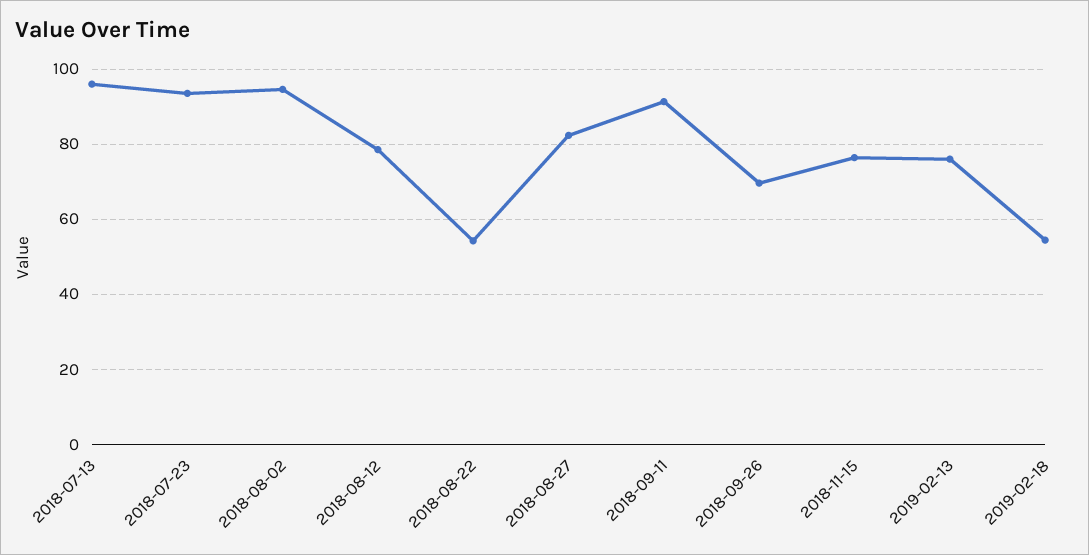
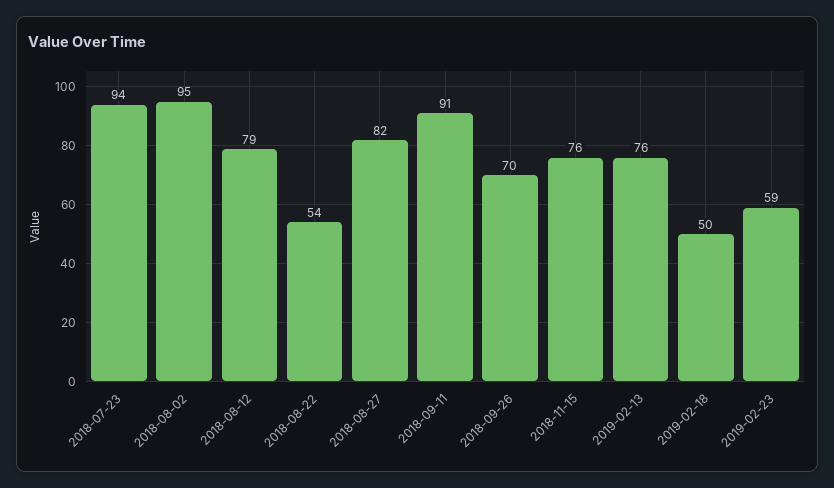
2018-07-13: 96 -> none
2019-02-18: 54 -> 50
2019-02-23: none -> 59

